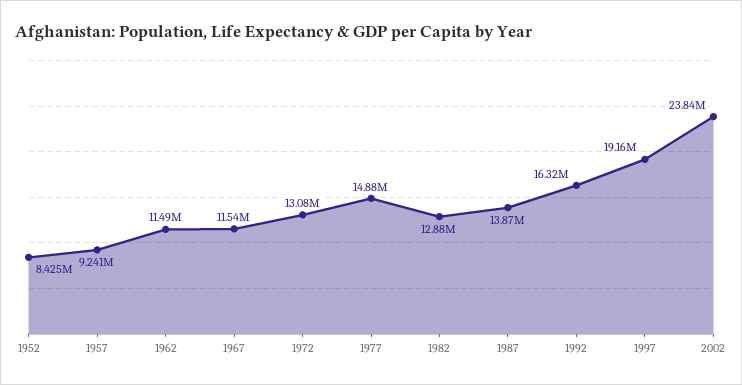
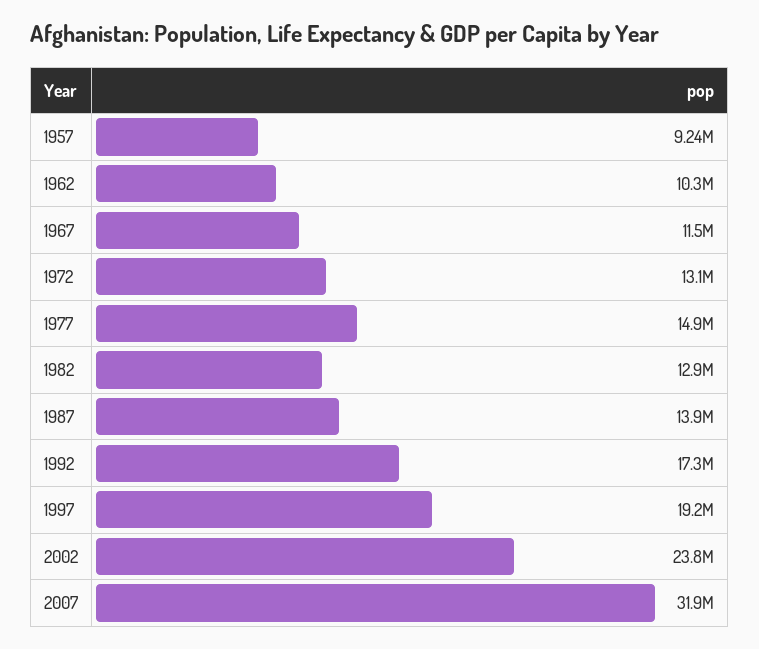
1952: 8425000 -> none
1962: 11490000 -> 10300000
1992: 16320000 -> 17300000
2007: none -> 31900000

